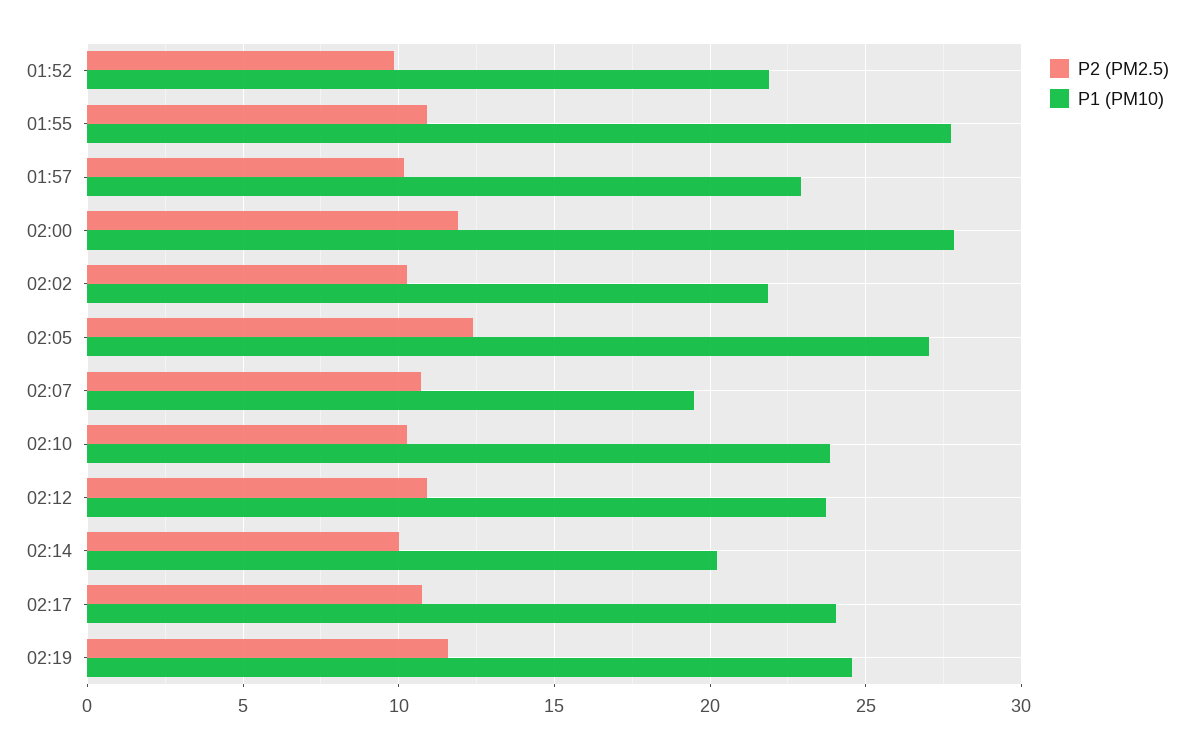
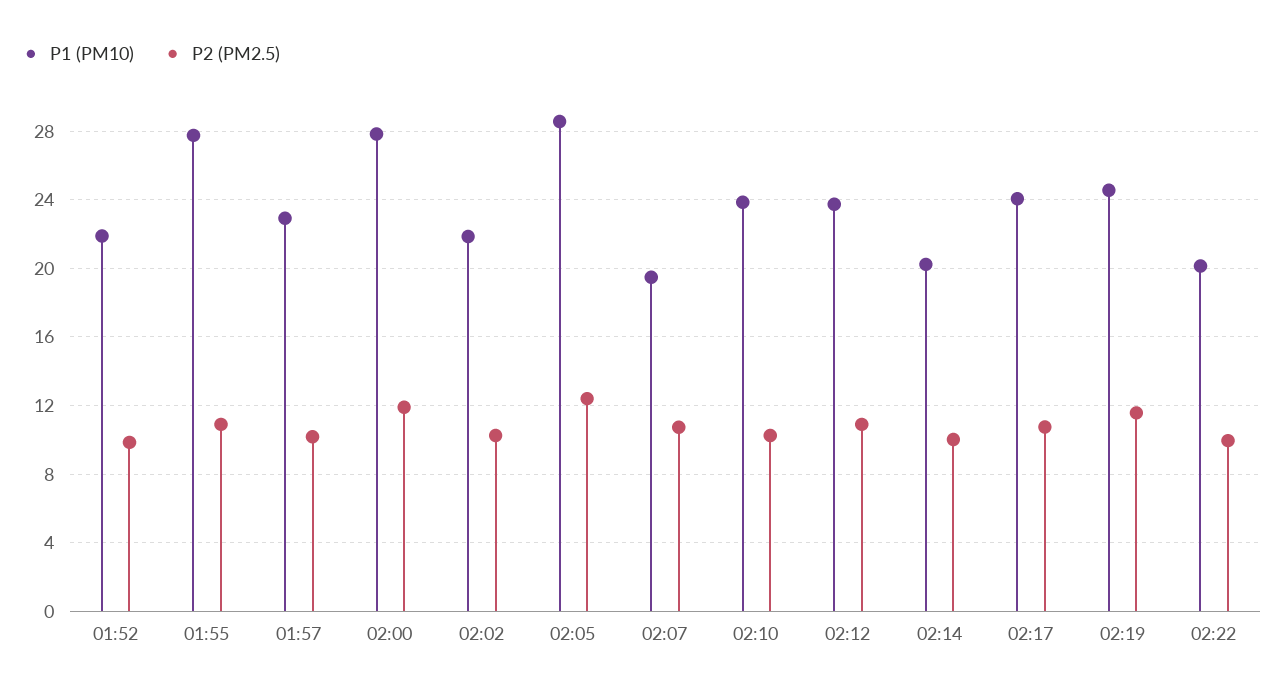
P1 (PM10), 02:05: 27 -> 28.5
P1 (PM10), 02:22: none -> 20
P2 (PM2.5), 02:22: none -> 10

